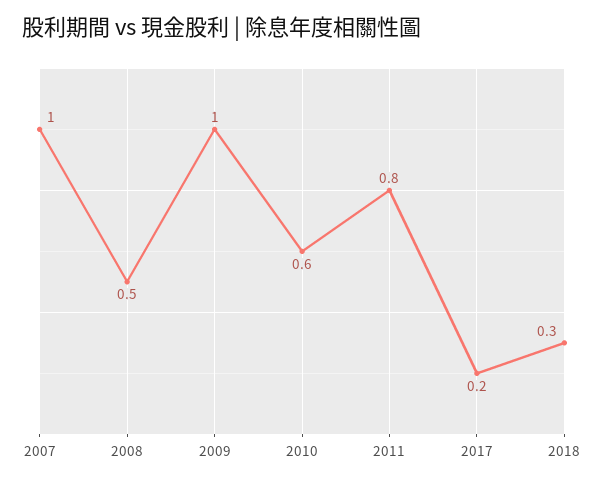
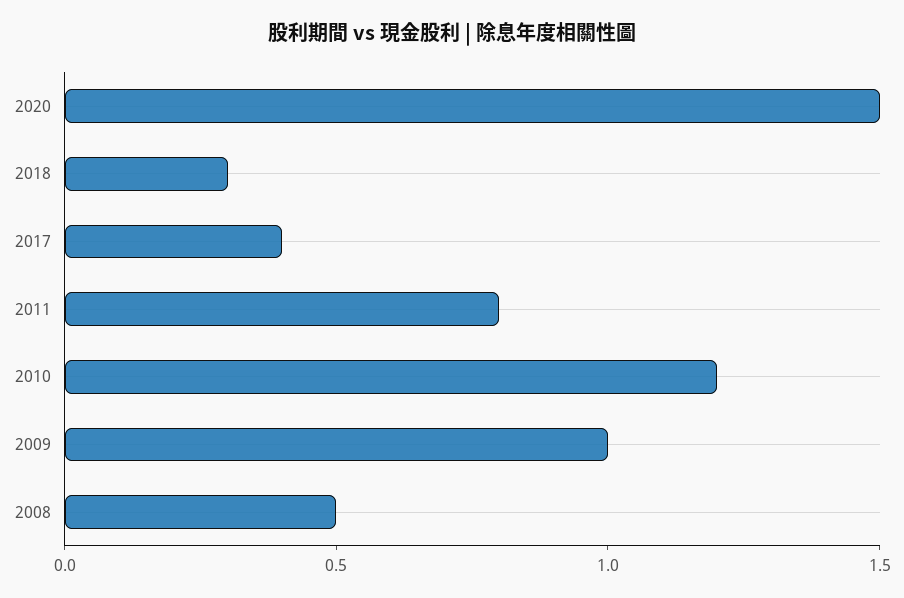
2007: 1 -> none
2010: 0.6 -> 1.2
2017: 0.2 -> 0.4
2020: none -> 1.5

